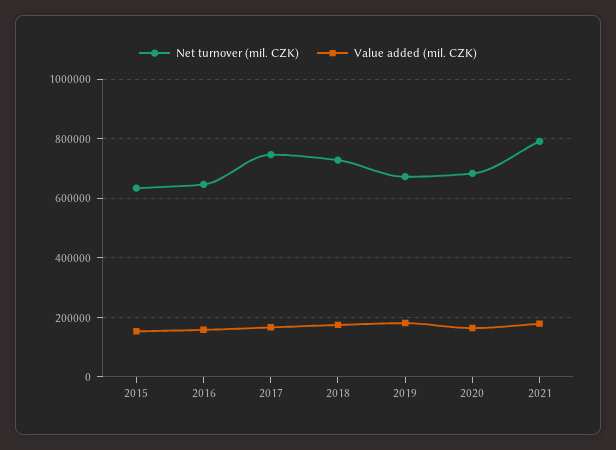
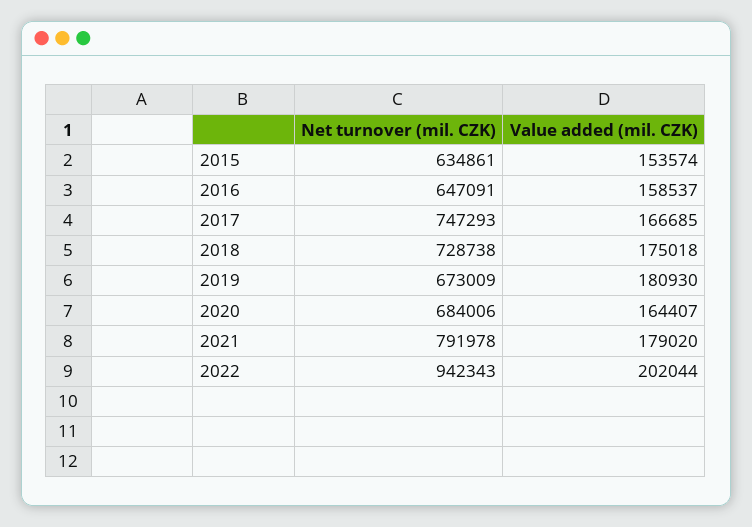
Net turnover (mil. CZK), 2022: none -> 942343
Value added (mil. CZK), 2022: none -> 202044

